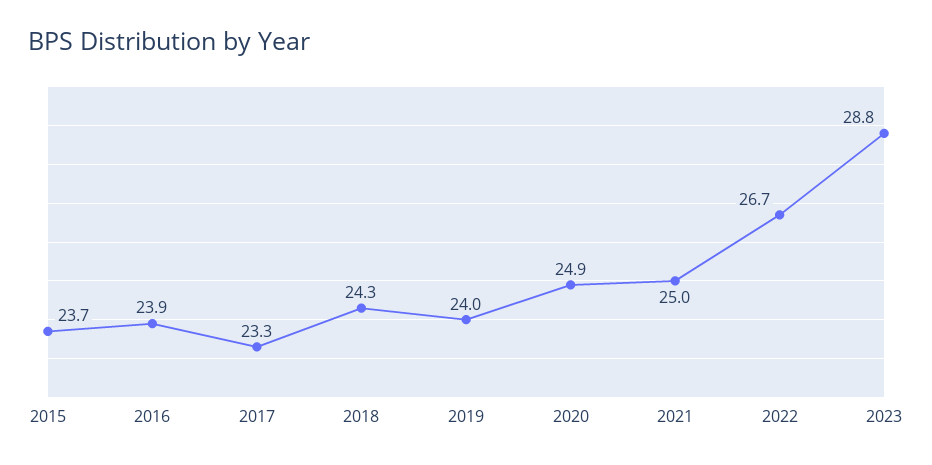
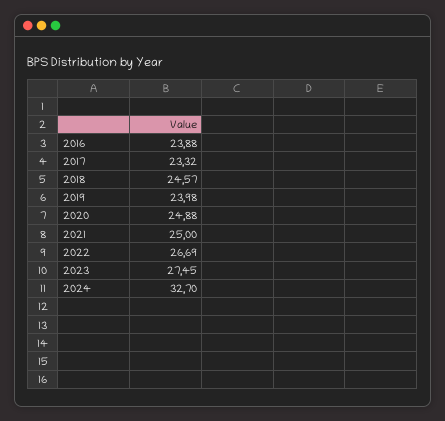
2015: 23.7 -> none
2018: 24.3 -> 24.57
2023: 28.8 -> 27.45
2024: none -> 32.7

